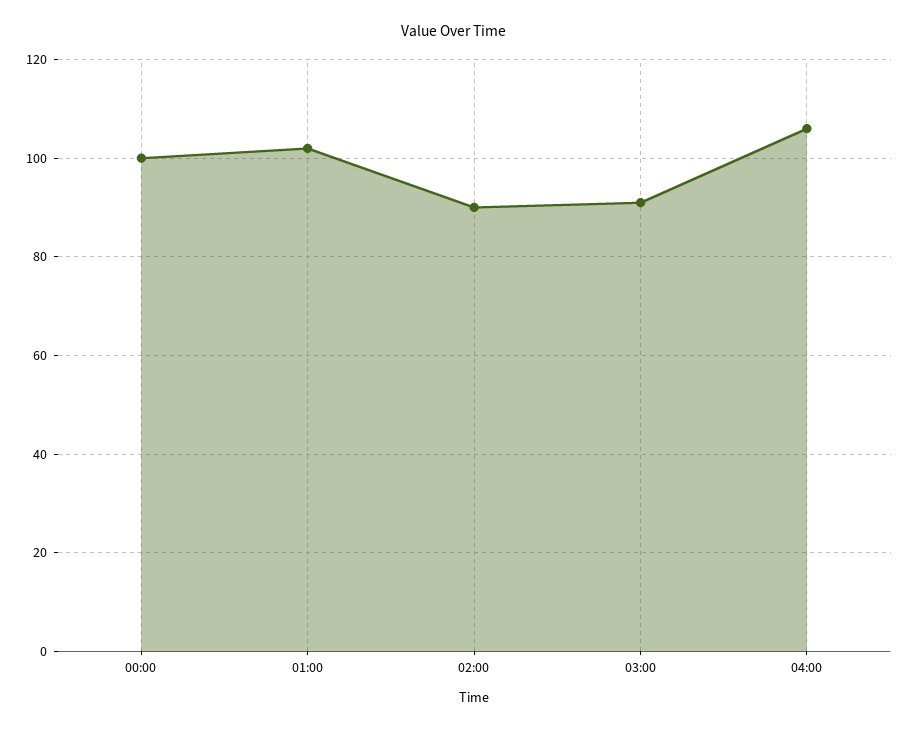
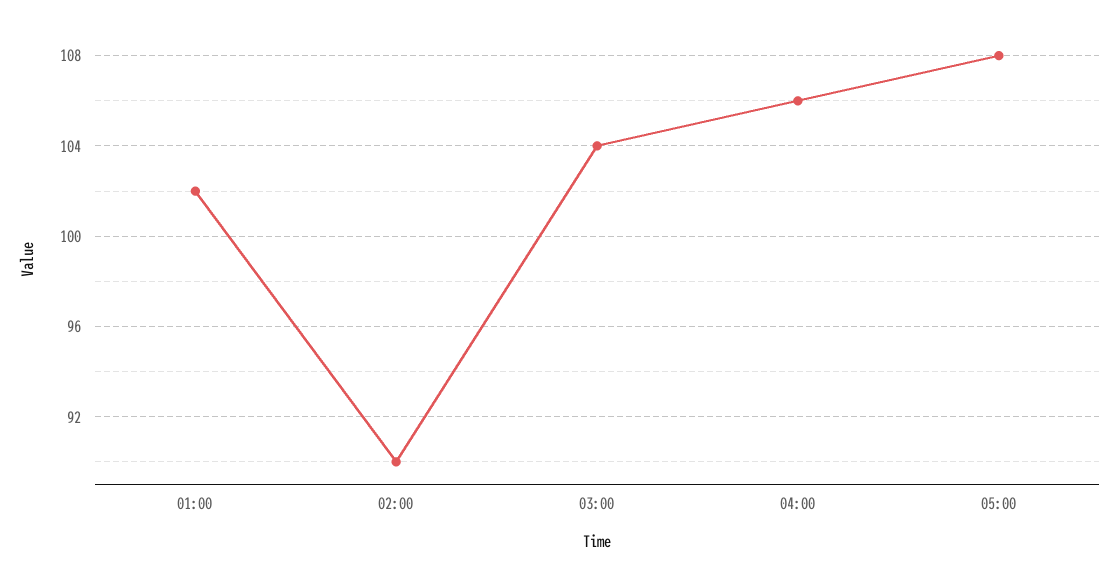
00:00: 100 -> none
03:00: 90 -> 104
05:00: none -> 108

